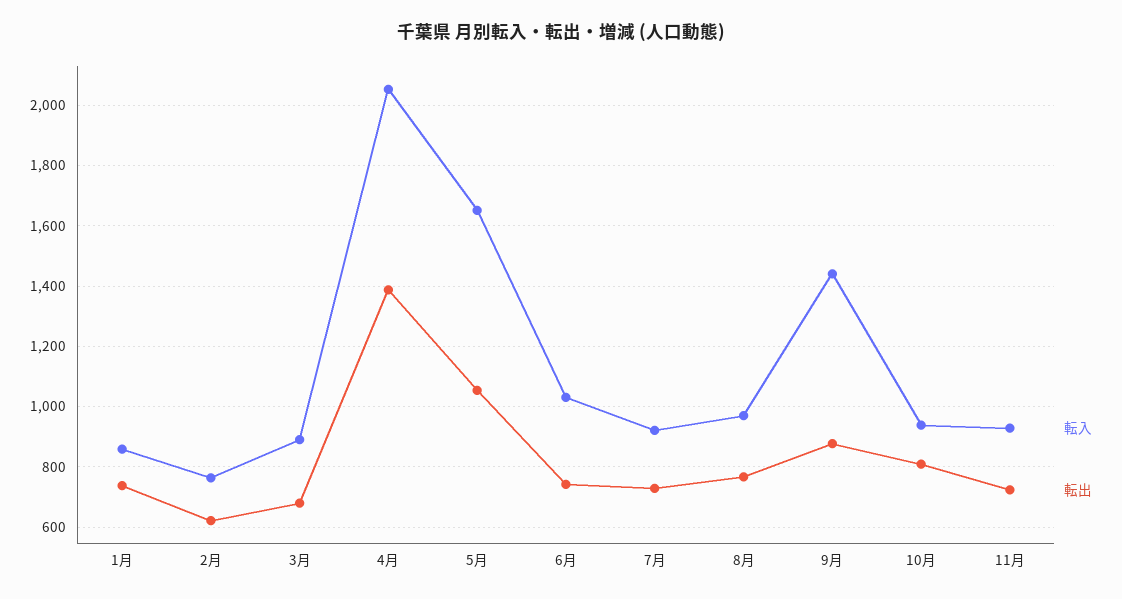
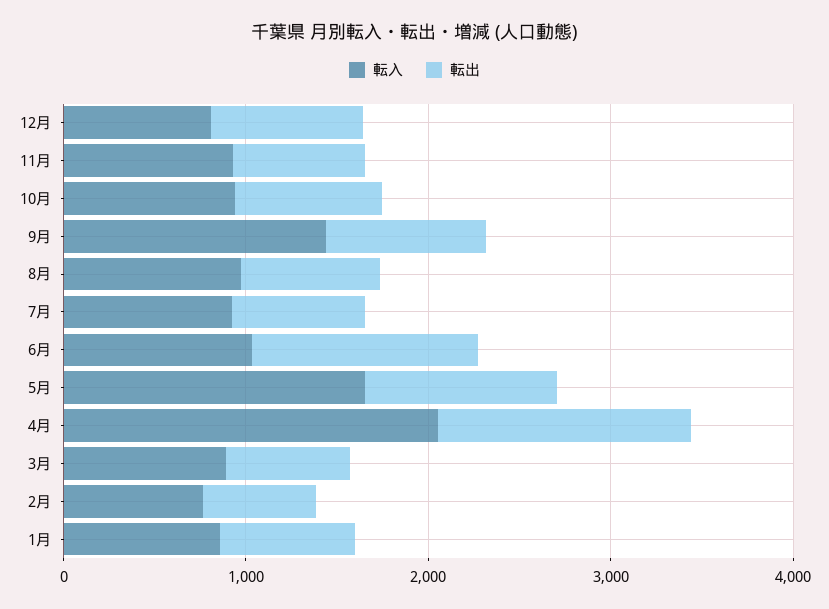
転出, 6月: 740 -> 1200
転入, 12月: none -> 800
転出, 12月: none -> 800

